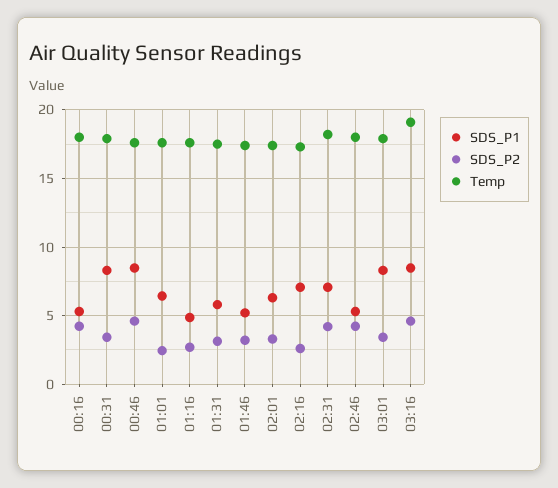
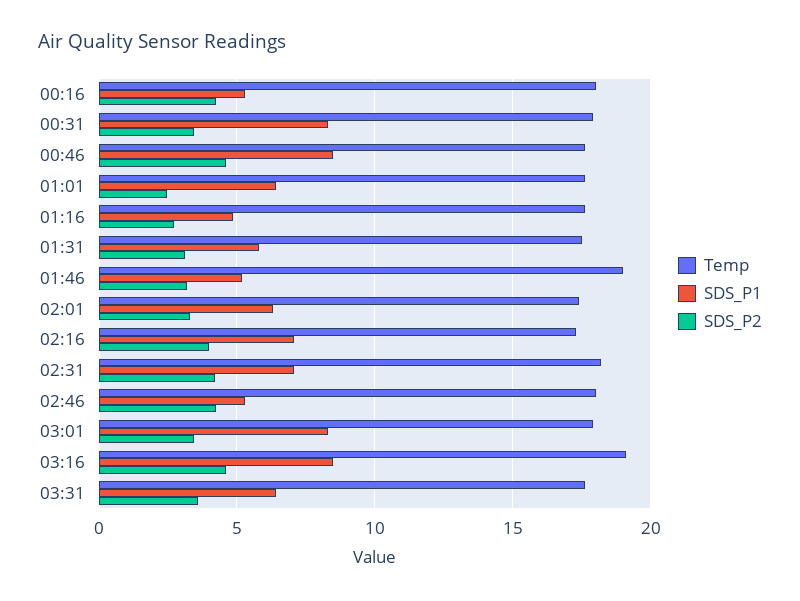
Temp, 01:46: 17.5 -> 19
SDS_P2, 02:16: 2.5 -> 4
Temp, 03:31: none -> 17.5
SDS_P1, 03:31: none -> 6.5
SDS_P2, 03:31: none -> 3.5

